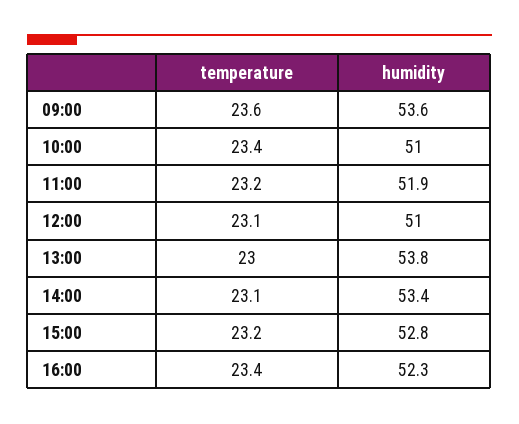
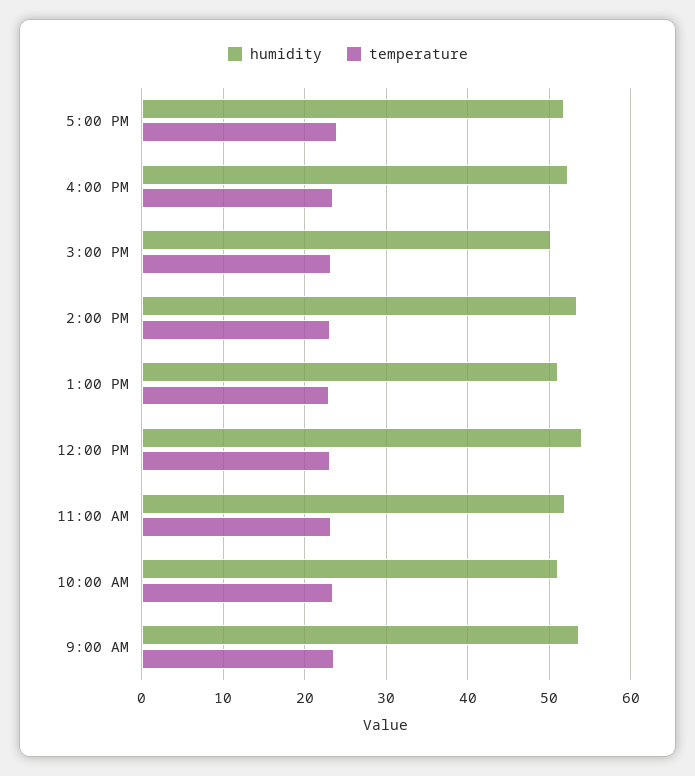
humidity, 12:00: 51 -> 54
humidity, 13:00: 53.8 -> 51
humidity, 15:00: 52.8 -> 50
humidity, 5:00 PM: none -> 52
temperature, 5:00 PM: none -> 24

